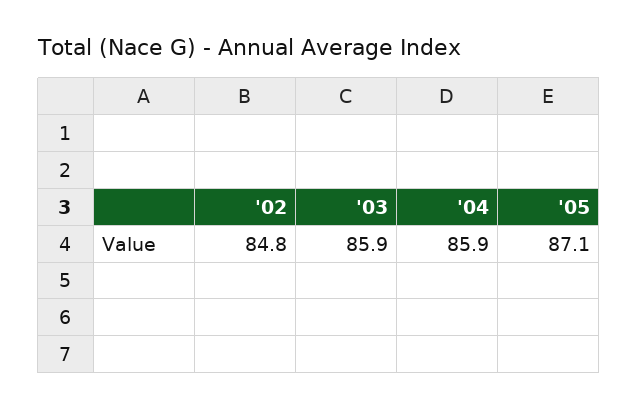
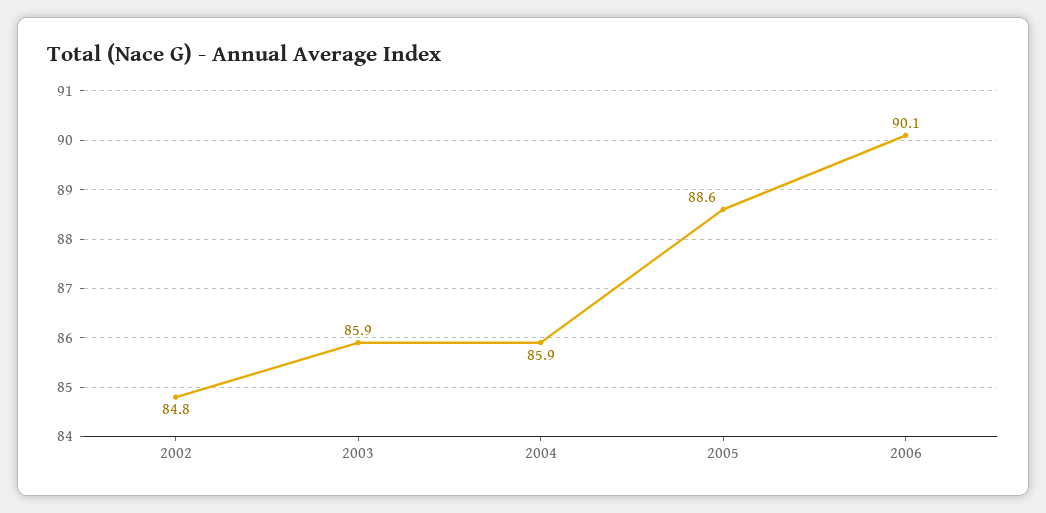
'05: 87.1 -> 88.6
2006: none -> 90.1

